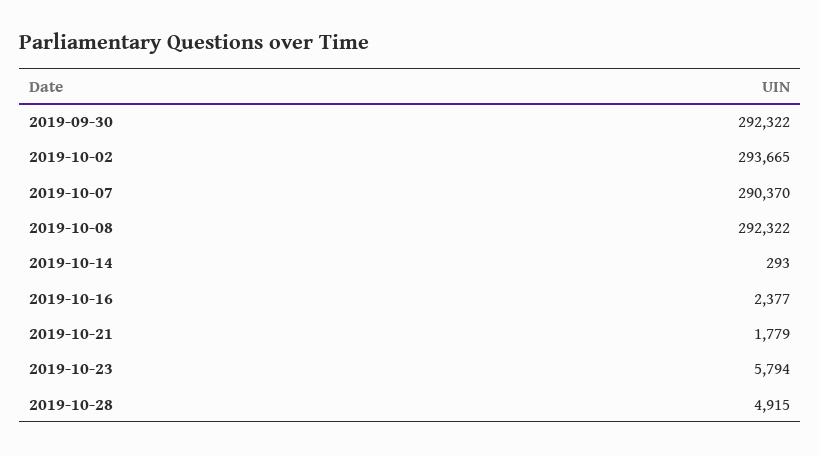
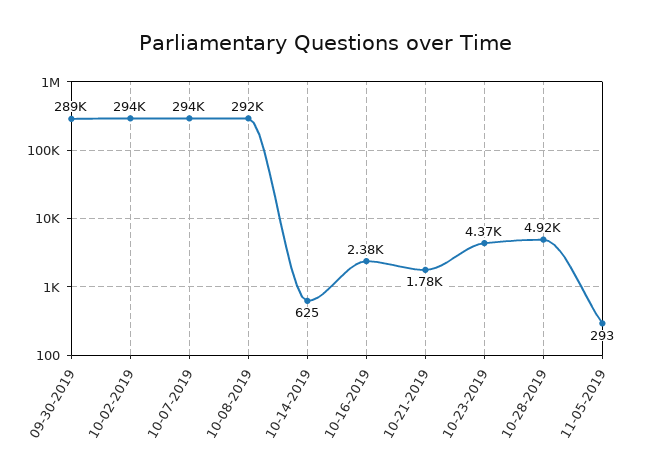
2019-09-30: 292322 -> 289000
2019-10-07: 290370 -> 294000
2019-10-14: 293 -> 625
2019-10-23: 5794 -> 4370
11-05-2019: none -> 293

